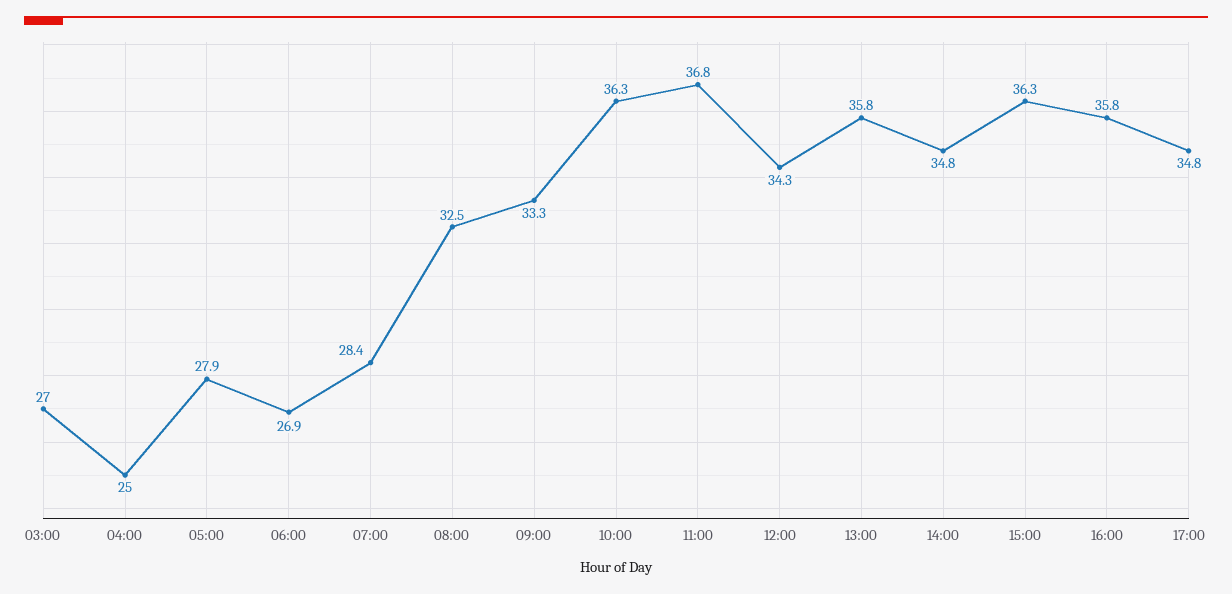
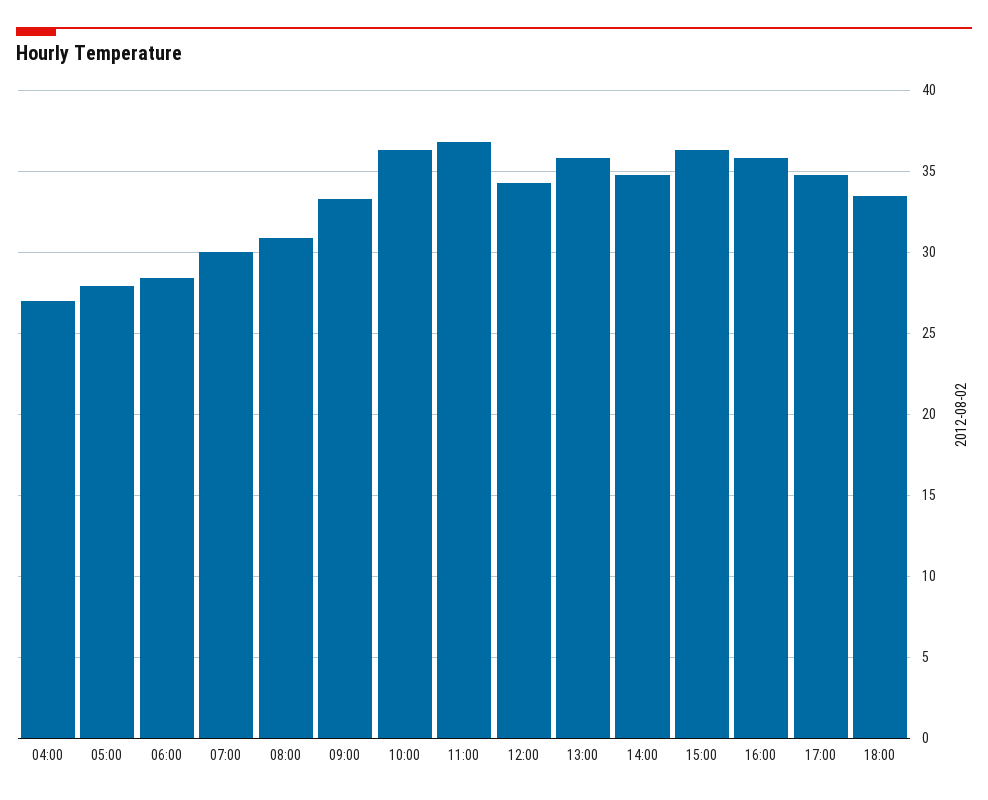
03:00: 27 -> none
04:00: 25 -> 27
06:00: 26.9 -> 28.5
07:00: 28.4 -> 30
08:00: 32.5 -> 31
18:00: none -> 33.5

